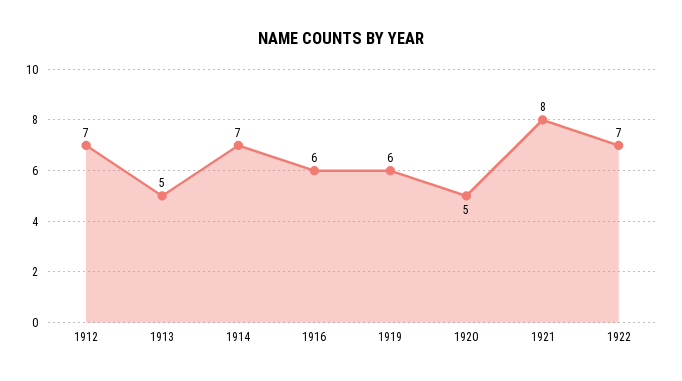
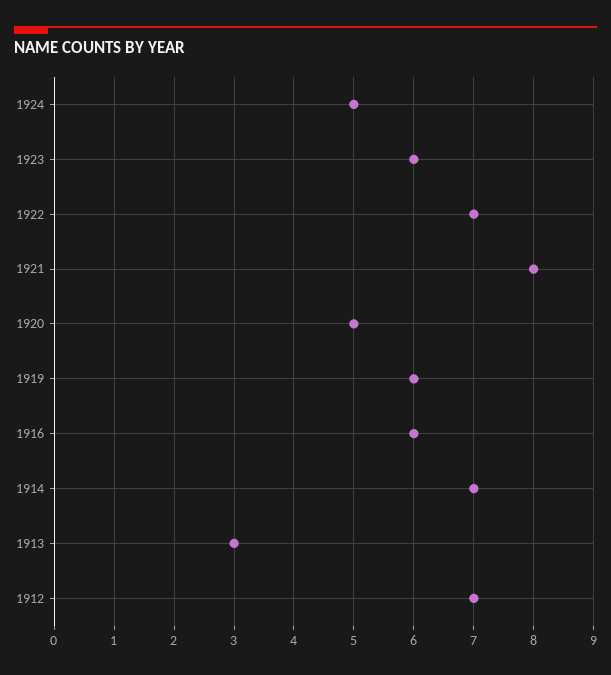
1913: 5 -> 3
1924: none -> 5
1923: none -> 6

